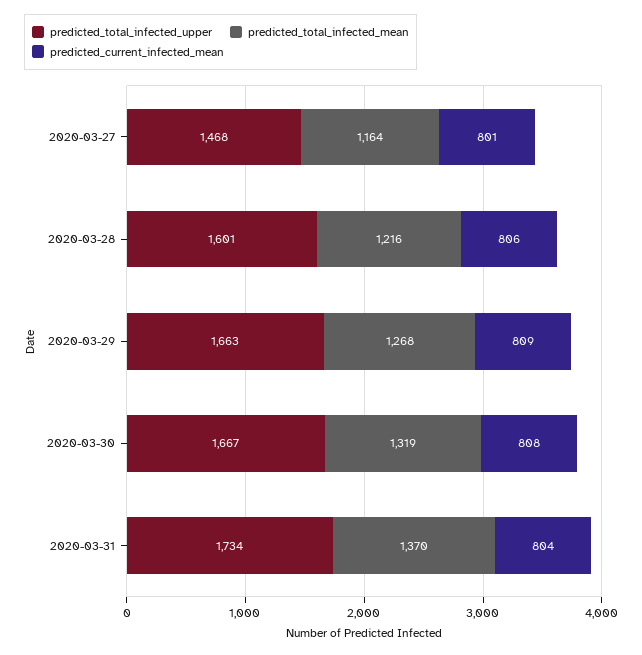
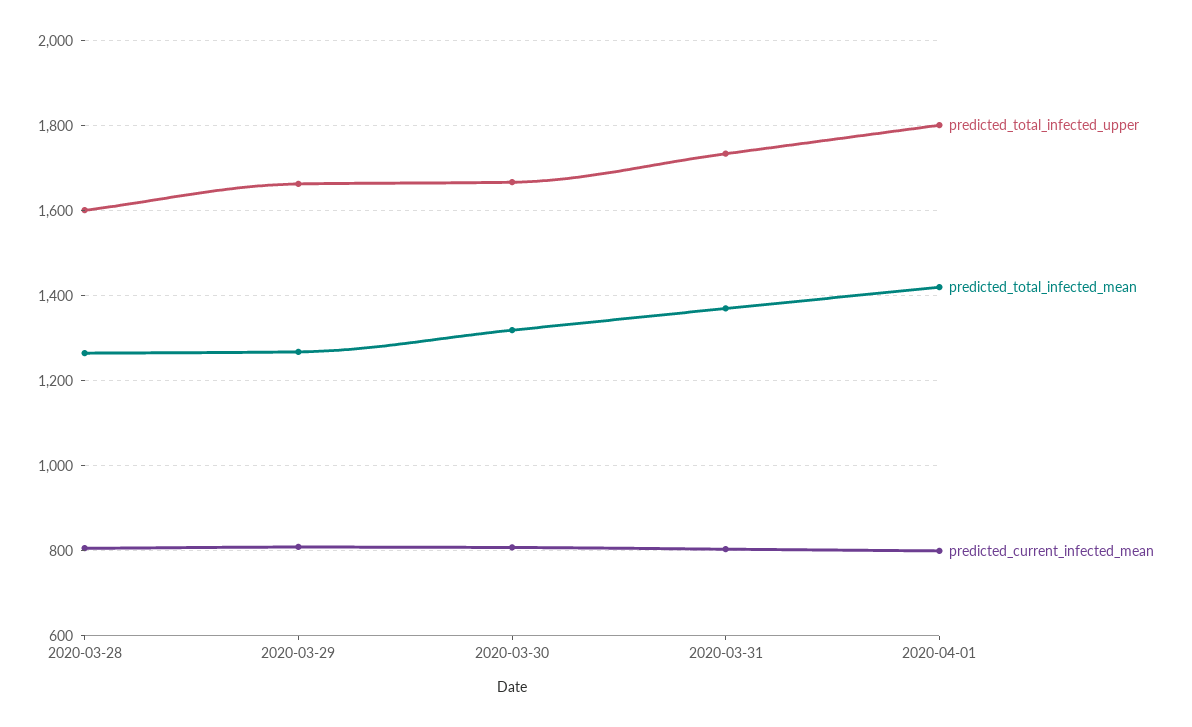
predicted_total_infected_upper, 2020-03-27: 1468 -> none
predicted_total_infected_mean, 2020-03-27: 1164 -> none
predicted_current_infected_mean, 2020-03-27: 801 -> none
predicted_total_infected_mean, 2020-03-28: 1216 -> 1260
predicted_total_infected_upper, 2020-04-01: none -> 1800
predicted_total_infected_mean, 2020-04-01: none -> 1420
predicted_current_infected_mean, 2020-04-01: none -> 800

